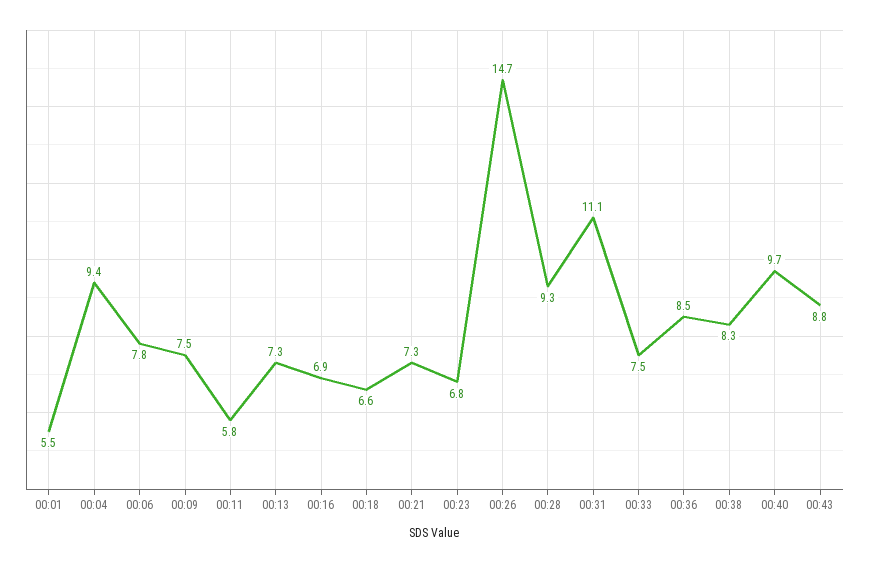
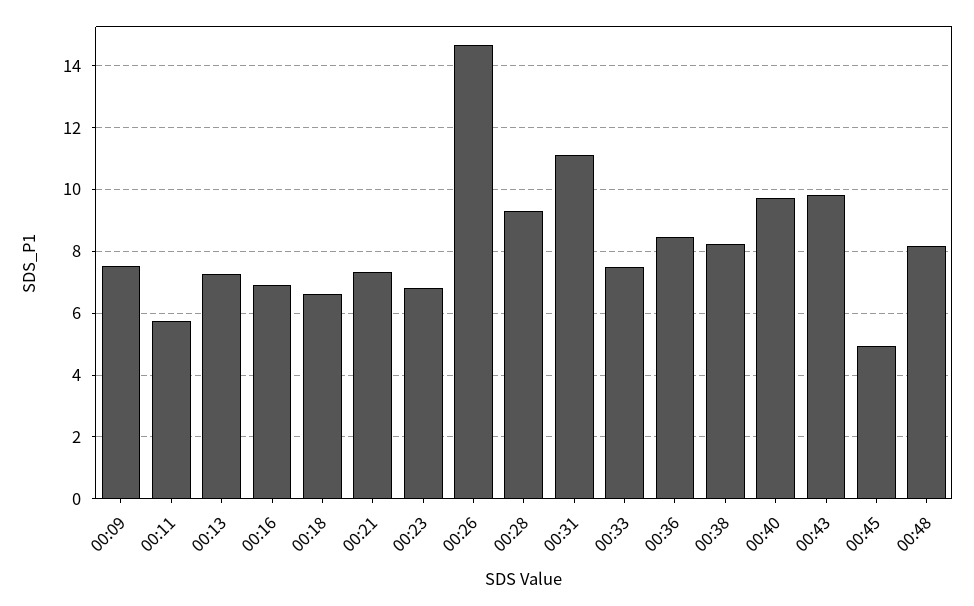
00:01: 5.5 -> none
00:04: 9.4 -> none
00:06: 7.8 -> none
00:43: 8.8 -> 9.8
00:45: none -> 5
00:48: none -> 8.2

